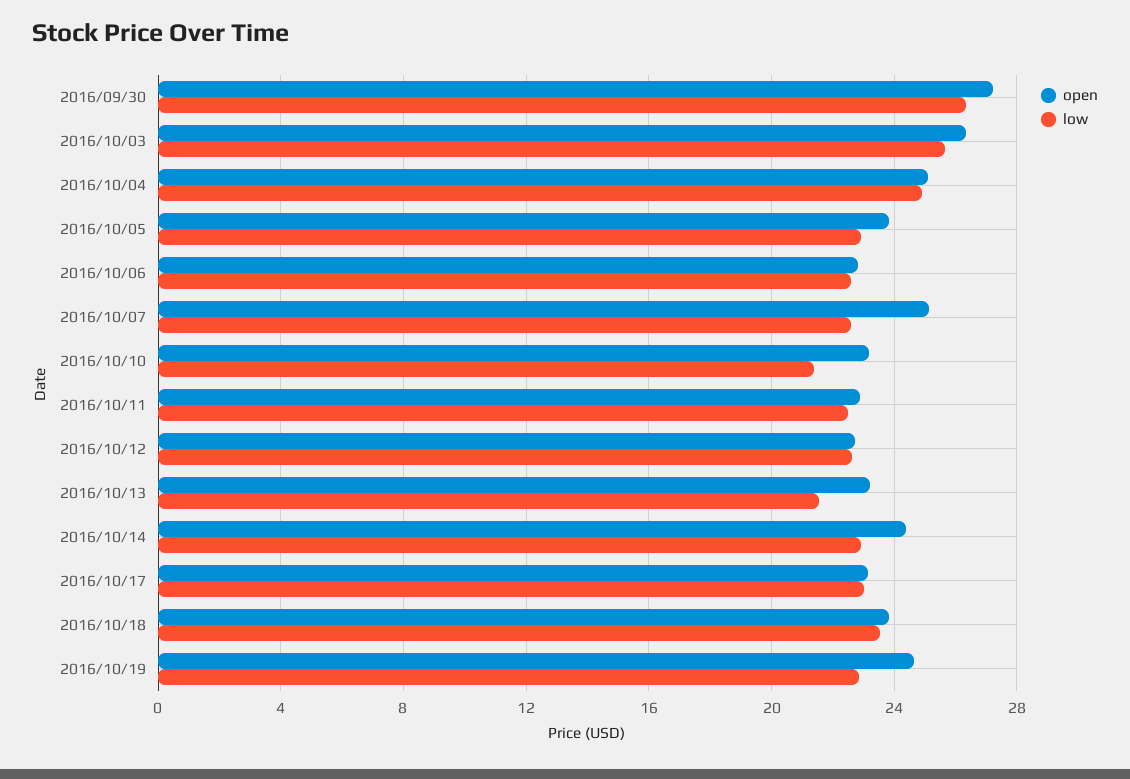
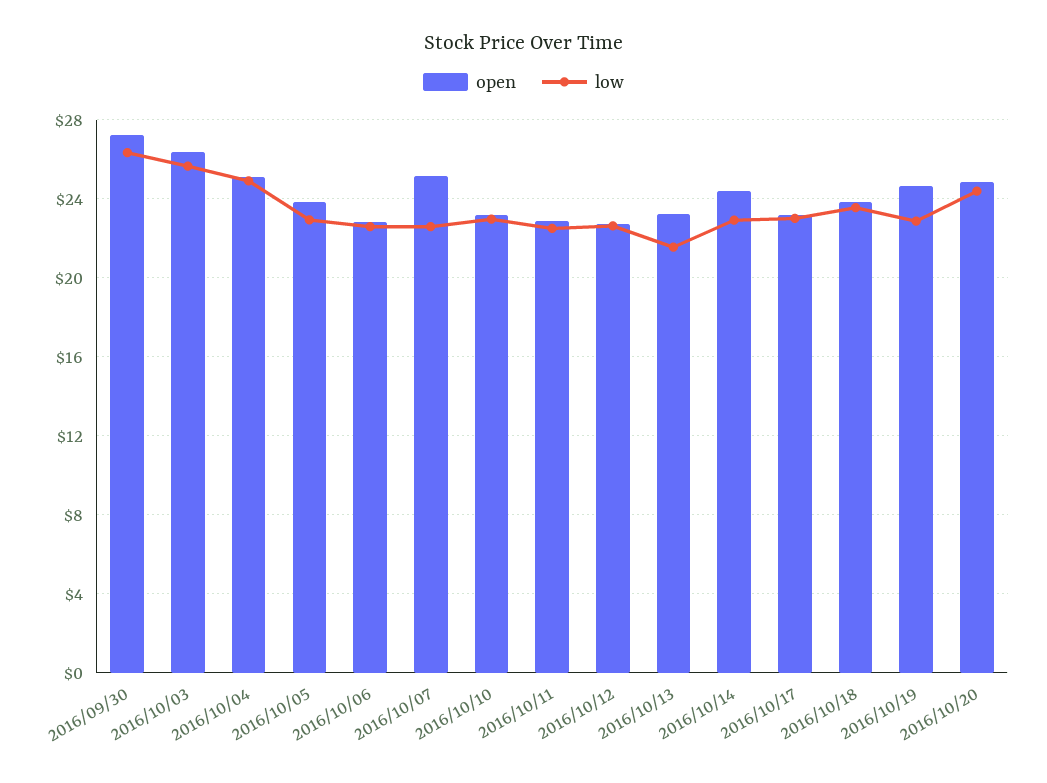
low, 2016/10/10: 21.5 -> 23
open, 2016/10/20: none -> 25
low, 2016/10/20: none -> 24.5

